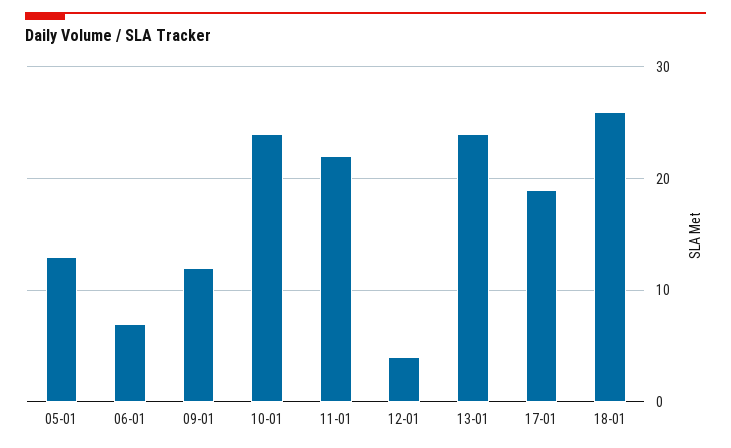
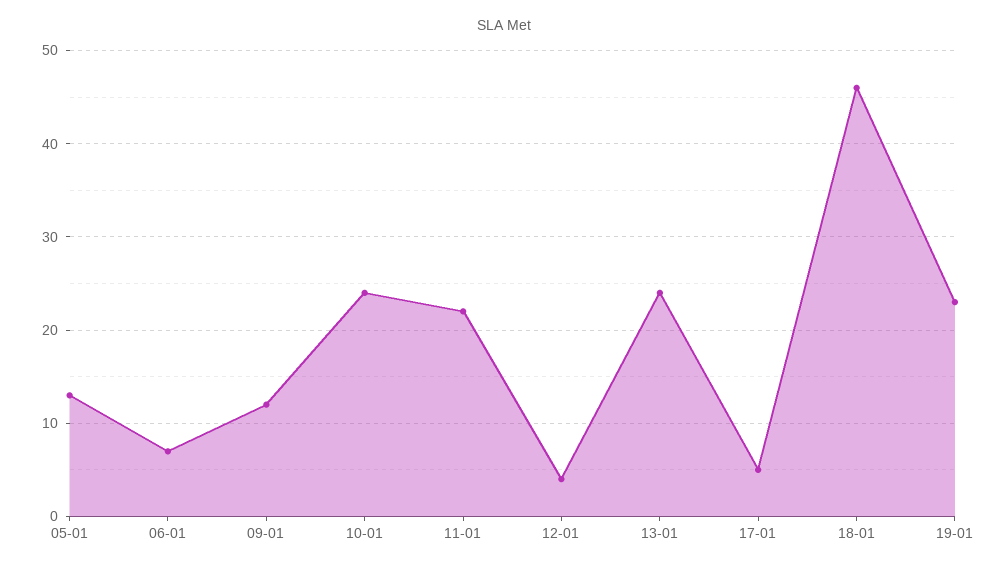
17-01: 19 -> 5
18-01: 26 -> 46
19-01: none -> 23

